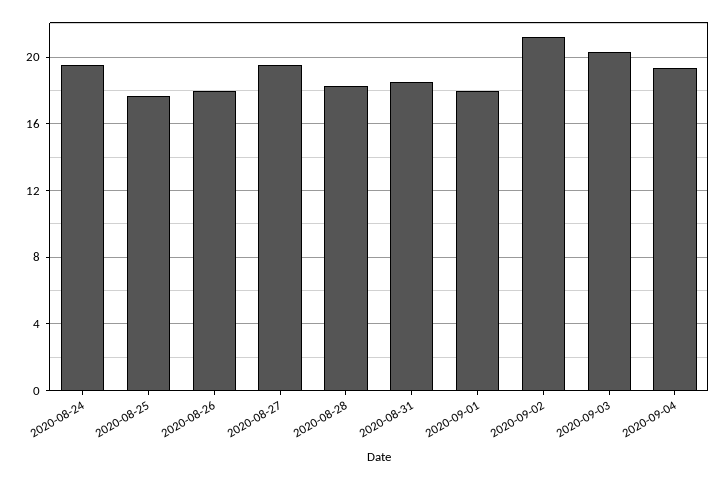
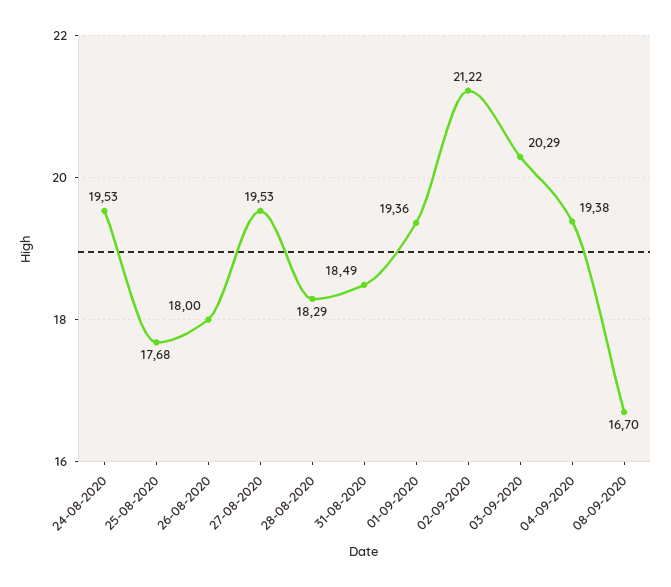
2020-09-01: 18 -> 19.36
08-09-2020: none -> 16.7

